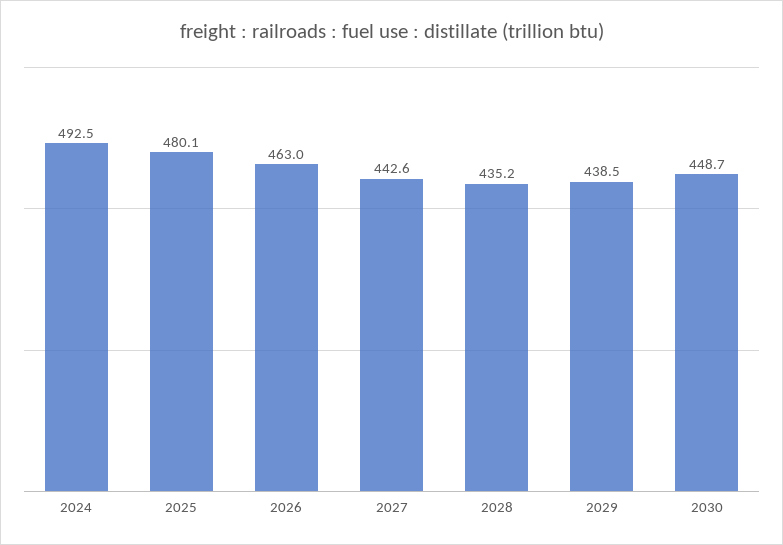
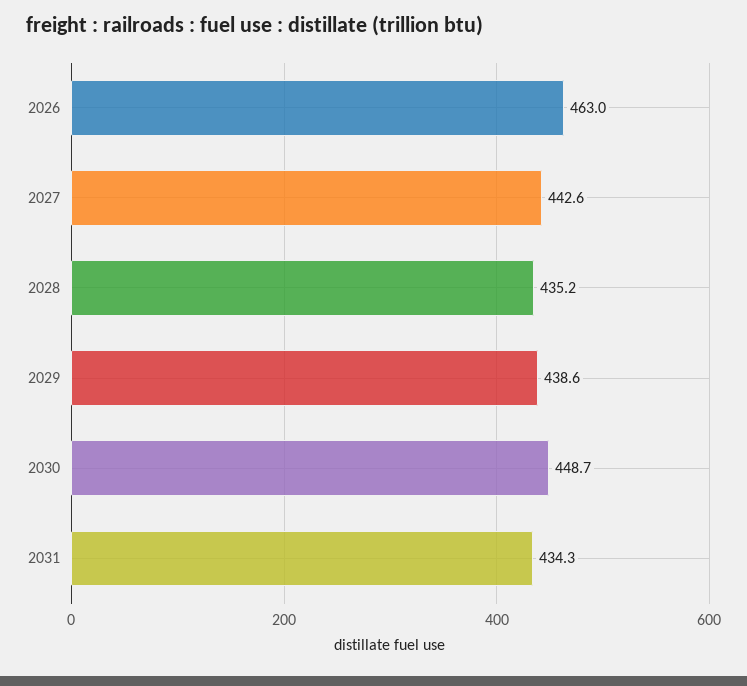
2024: 492.5 -> none
2025: 480.1 -> none
2029: 438.5 -> 438.6
2031: none -> 434.3

